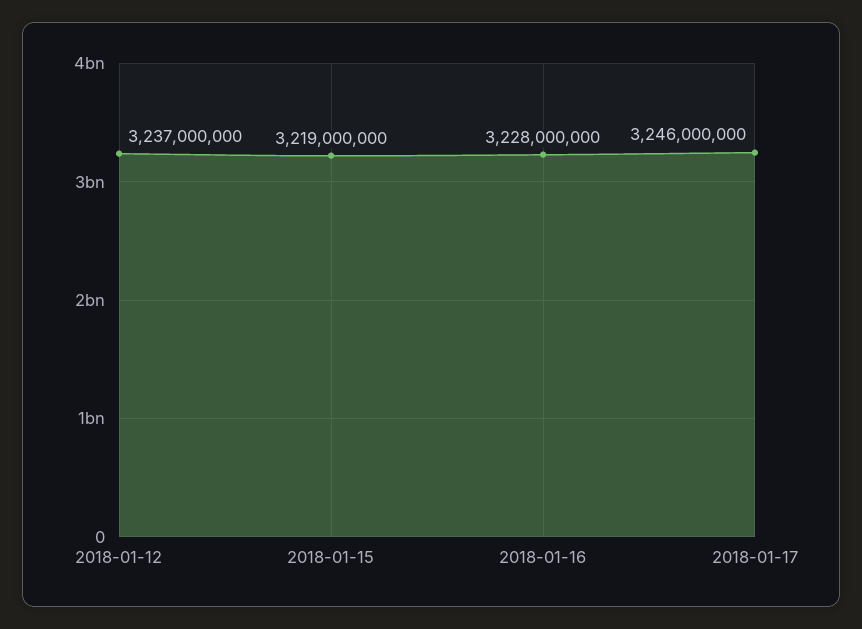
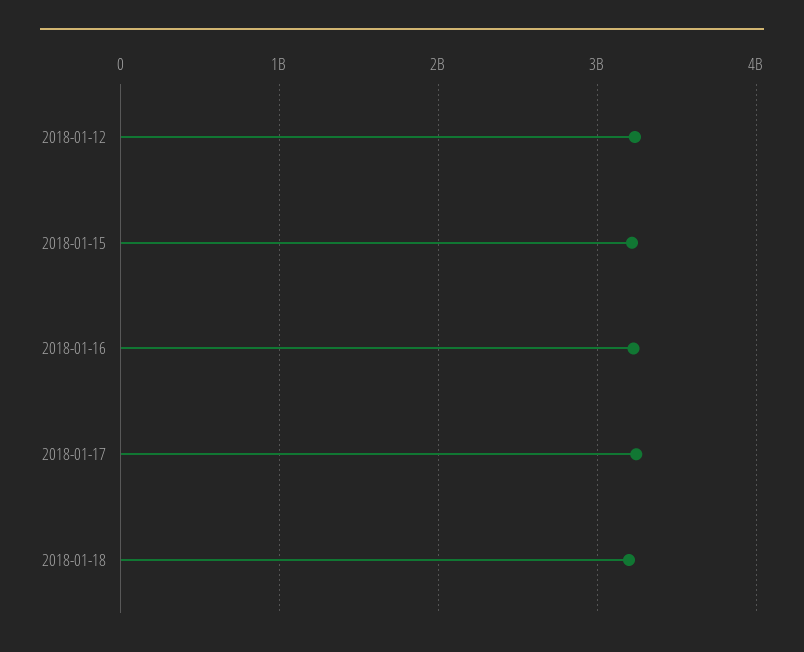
2018-01-18: none -> 3200000000

